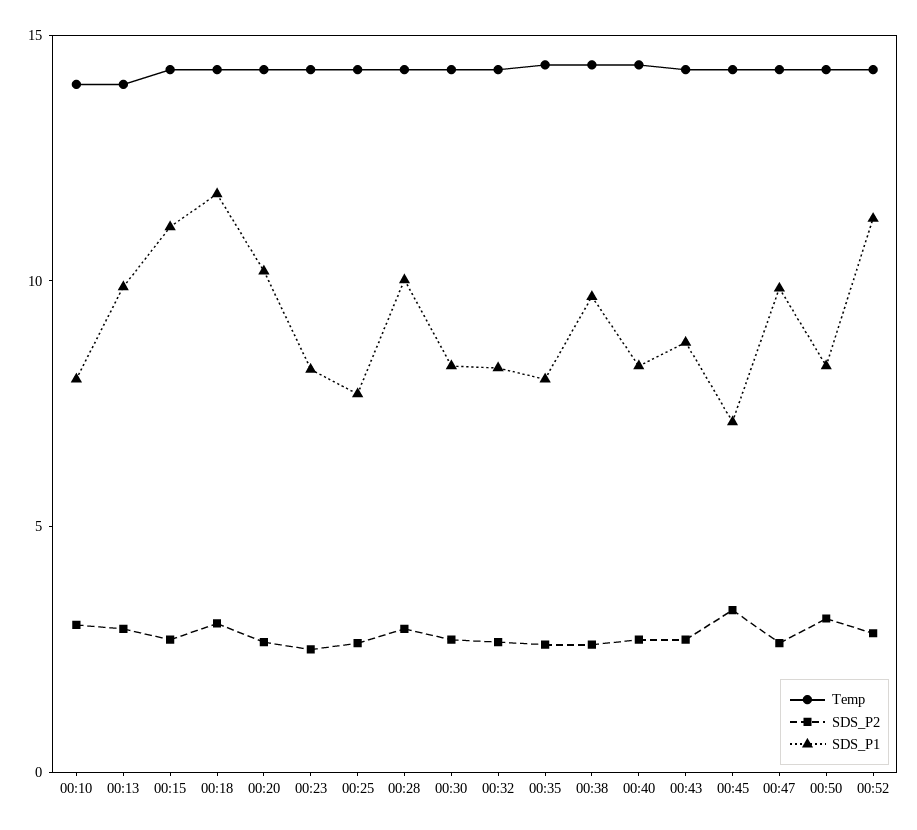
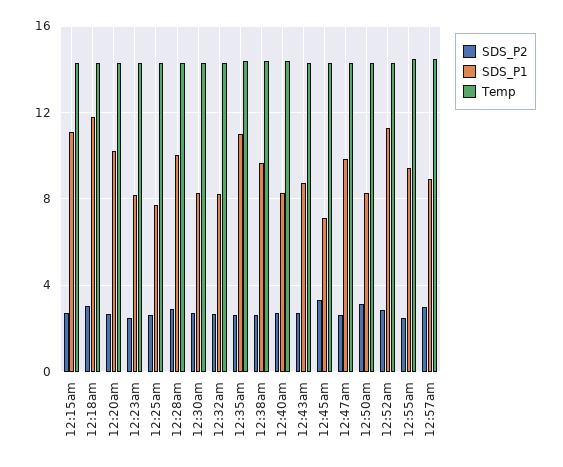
Temp, 00:10: 14 -> none
SDS_P2, 00:10: 3 -> none
SDS_P1, 00:10: 8 -> none
Temp, 00:13: 14 -> none
SDS_P2, 00:13: 3 -> none
SDS_P1, 00:13: 10 -> none
SDS_P1, 00:35: 8 -> 11
SDS_P2, 12:55am: none -> 2.5
SDS_P1, 12:55am: none -> 9.5
Temp, 12:55am: none -> 14.5
SDS_P2, 12:57am: none -> 3
SDS_P1, 12:57am: none -> 9
Temp, 12:57am: none -> 14.5

